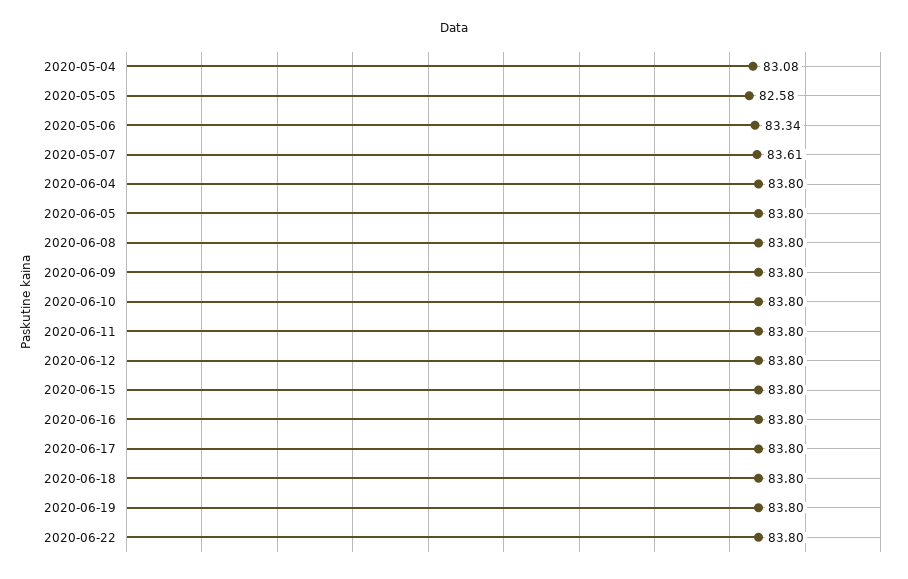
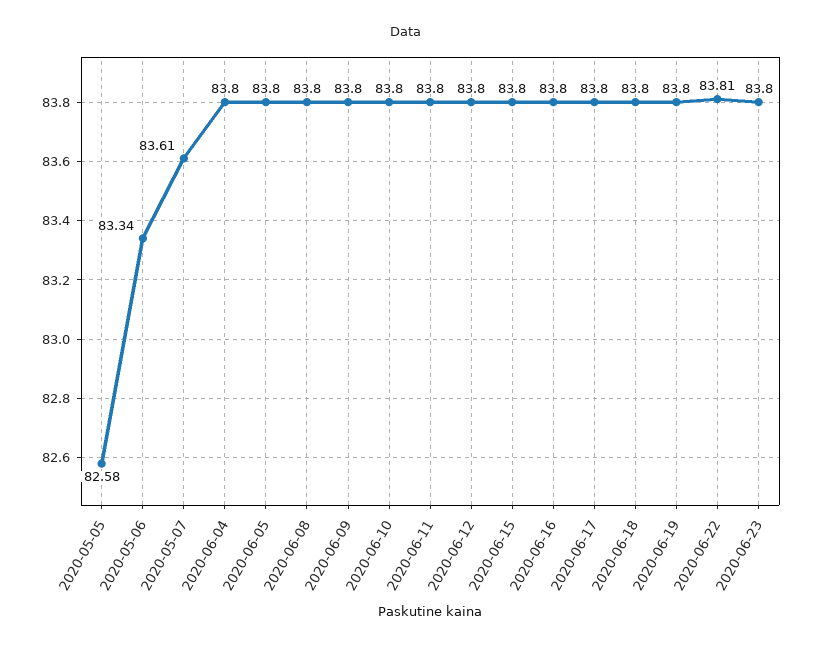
2020-05-04: 83.08 -> none
2020-06-22: 83.8 -> 83.81
2020-06-23: none -> 83.8

